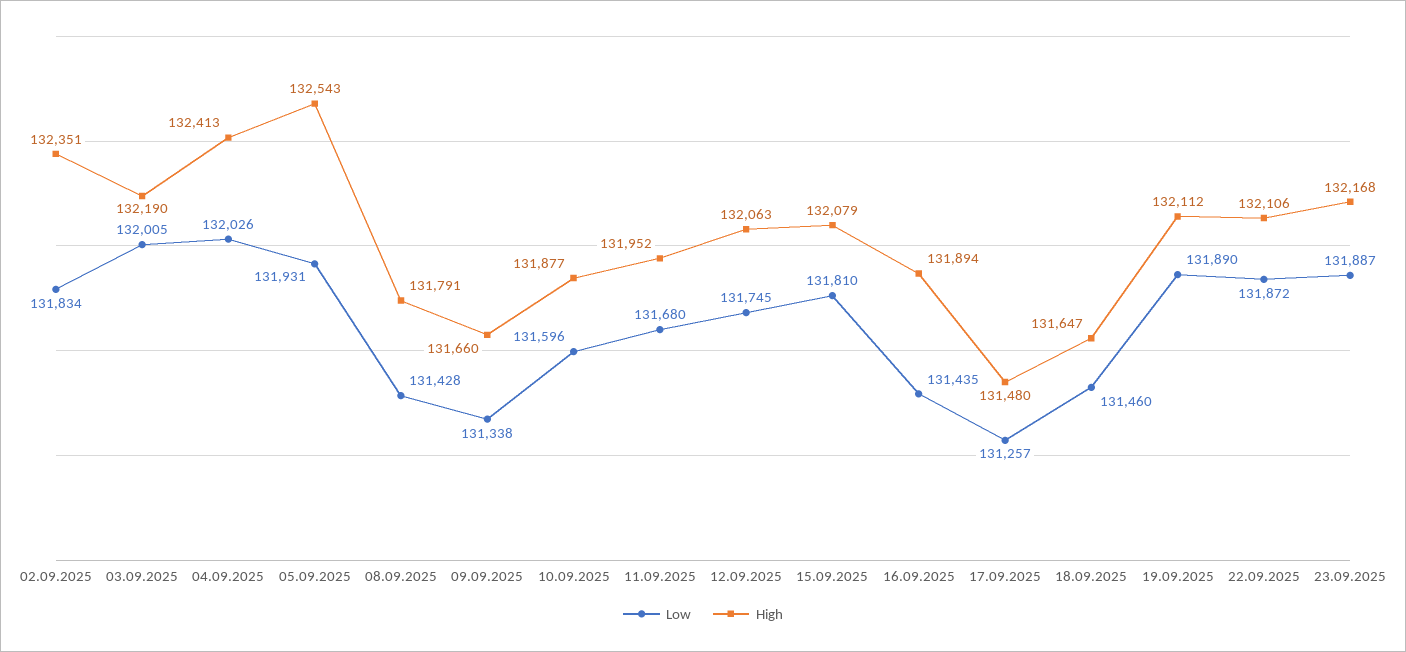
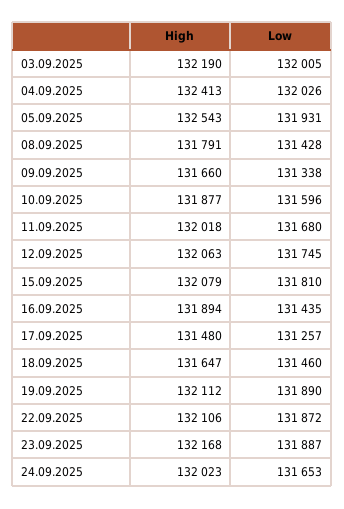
Low, 02.09.2025: 131834 -> none
High, 02.09.2025: 132351 -> none
High, 11.09.2025: 131952 -> 132018
High, 24.09.2025: none -> 132023
Low, 24.09.2025: none -> 131653

